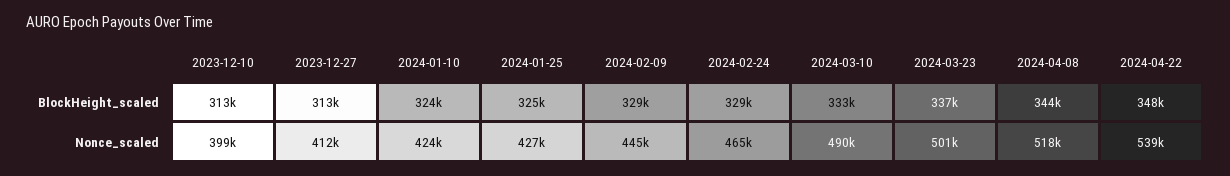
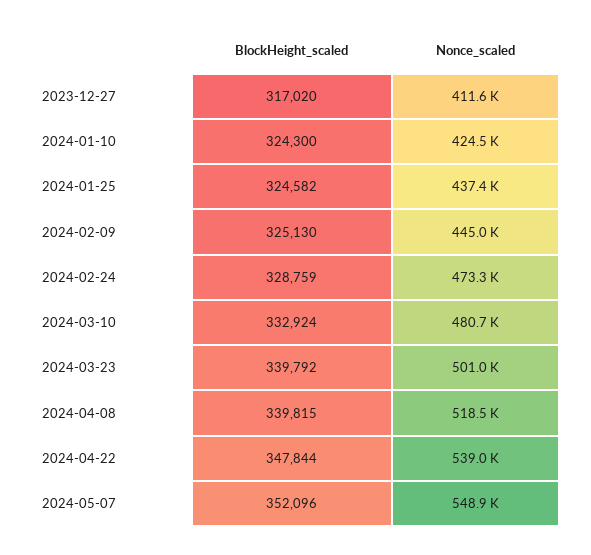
2023-12-10, BlockHeight_scaled: 313000 -> none
2023-12-27, BlockHeight_scaled: 313000 -> 317020
2024-02-09, BlockHeight_scaled: 329000 -> 325130
2024-03-23, BlockHeight_scaled: 337000 -> 339792
2024-04-08, BlockHeight_scaled: 344000 -> 339815
2023-12-10, Nonce_scaled: 399000 -> none
2024-01-25, Nonce_scaled: 427000 -> 437400
2024-02-24, Nonce_scaled: 465000 -> 473300
2024-03-10, Nonce_scaled: 490000 -> 480700
2024-05-07, BlockHeight_scaled: none -> 352096
2024-05-07, Nonce_scaled: none -> 548900

